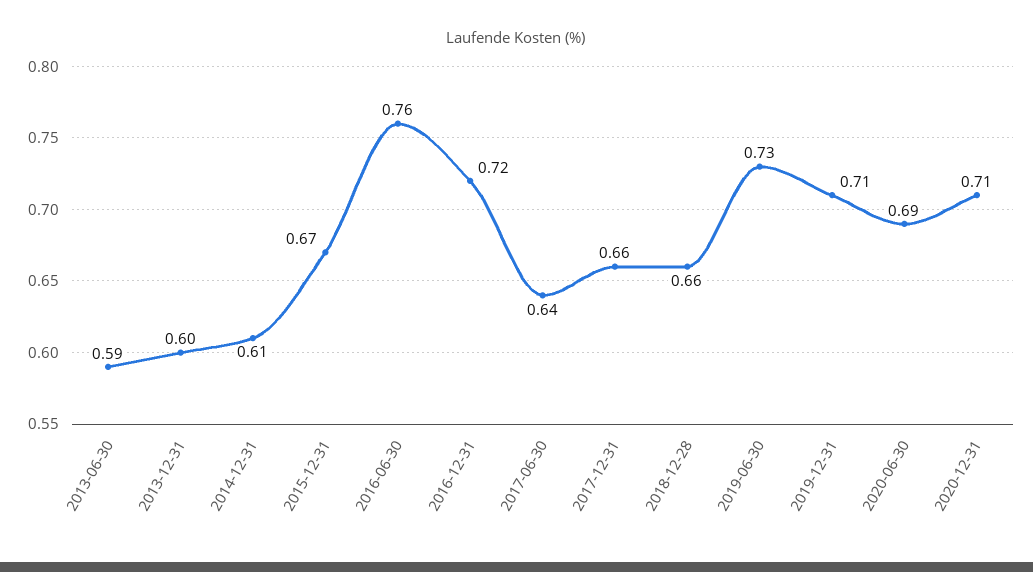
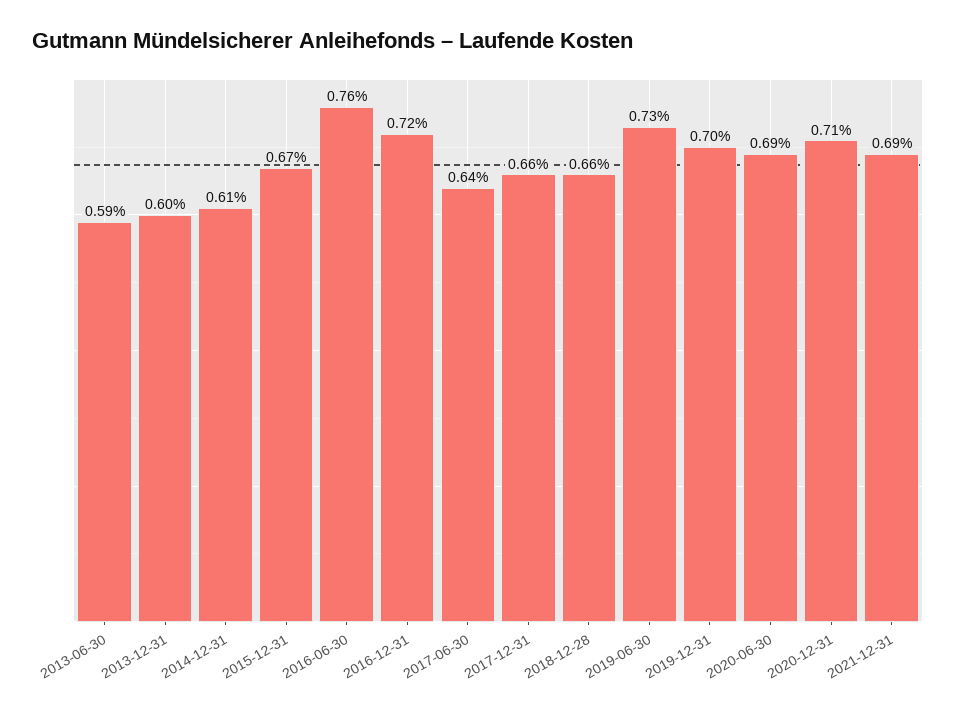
2019-12-31: 0.71 -> 0.7
2021-12-31: none -> 0.69

